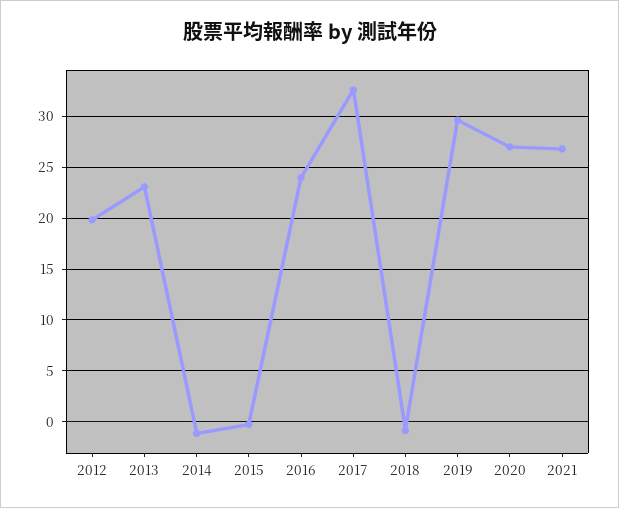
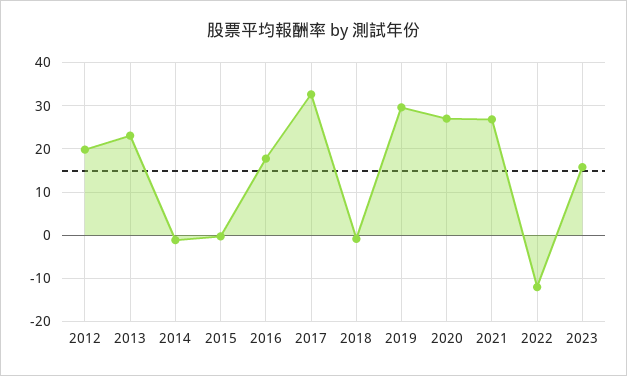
2016: 24 -> 18
2022: none -> -12
2023: none -> 16

